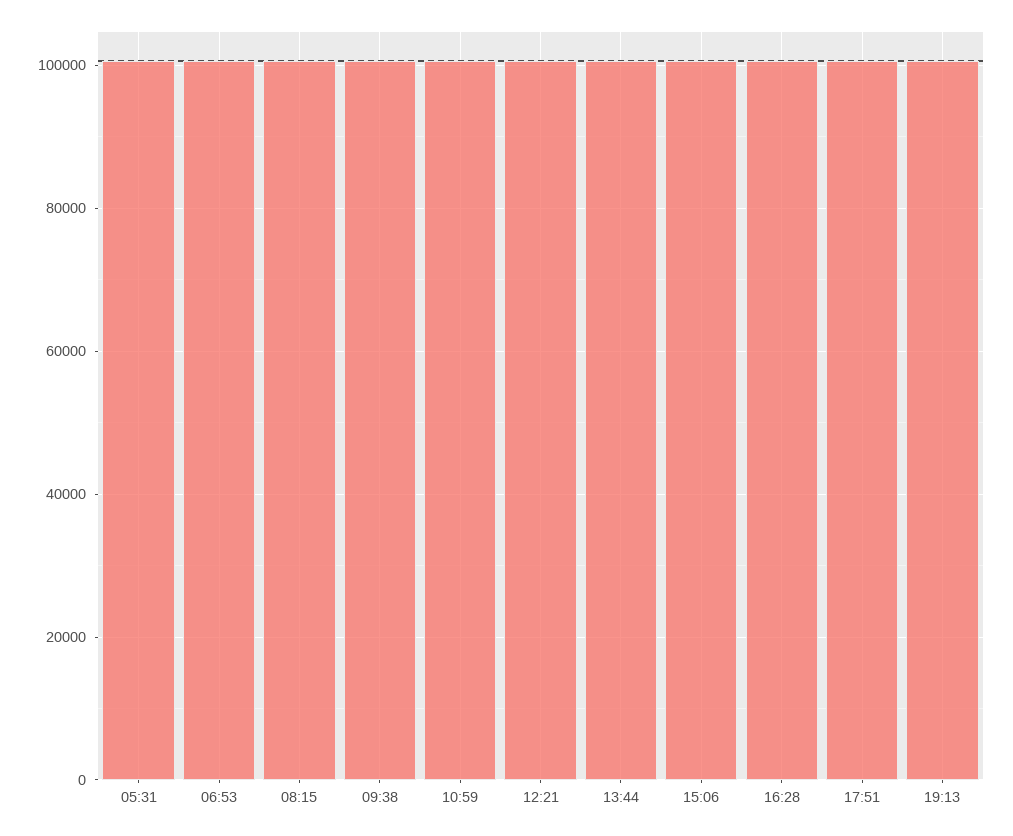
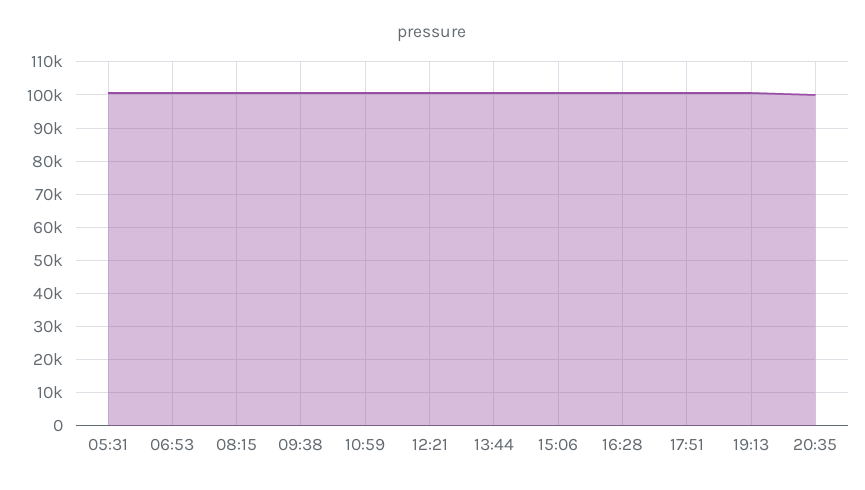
20:35: none -> 100000

